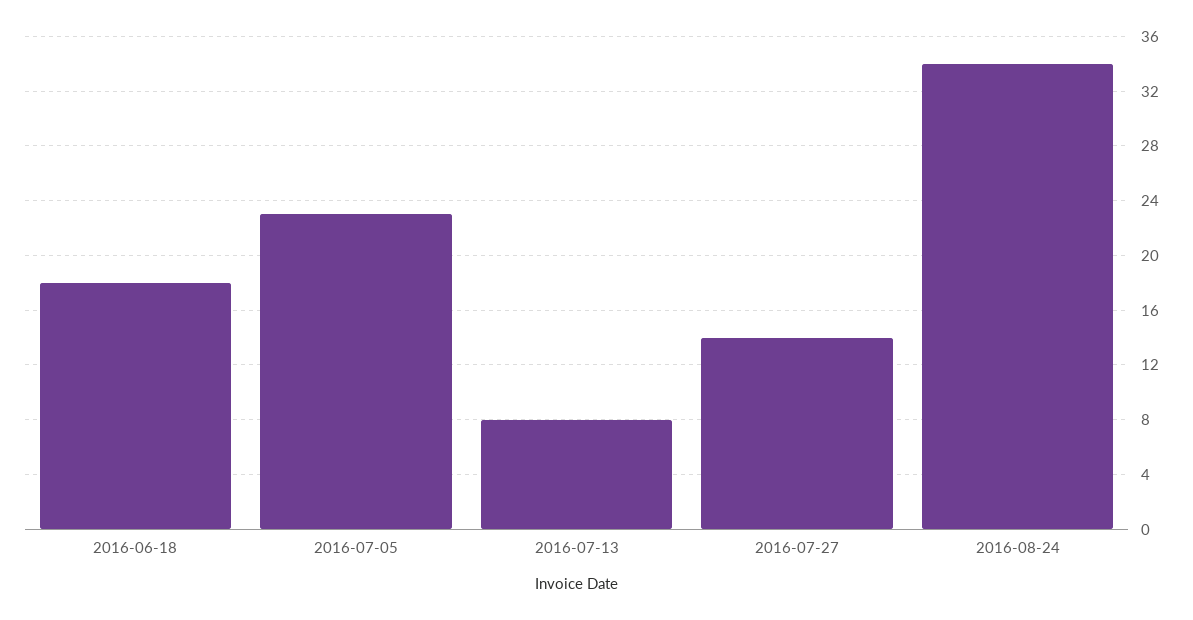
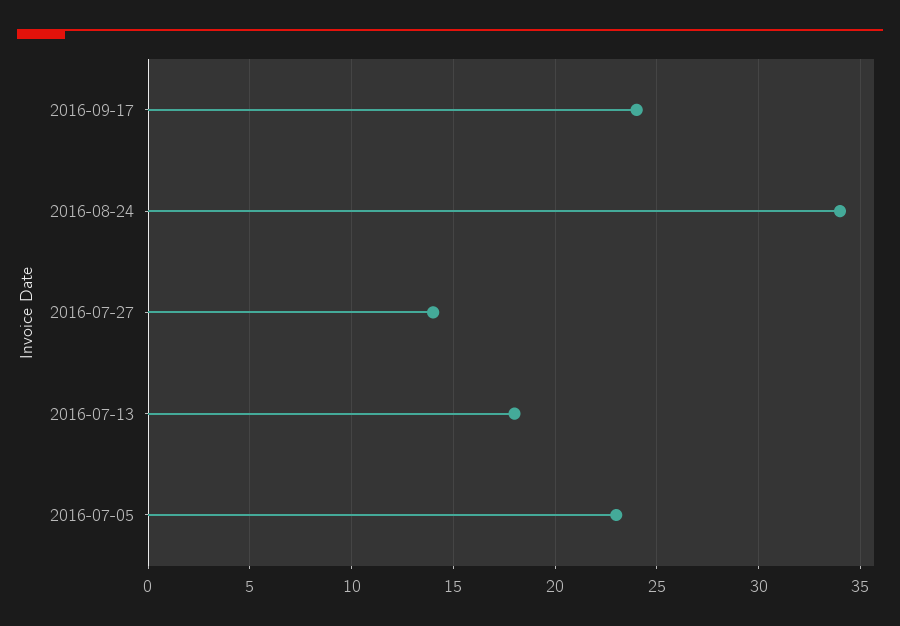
2016-06-18: 18 -> none
2016-07-13: 8 -> 18
2016-09-17: none -> 24

